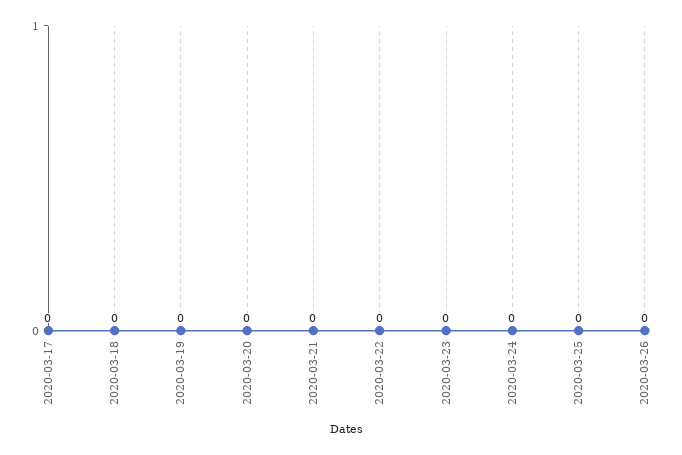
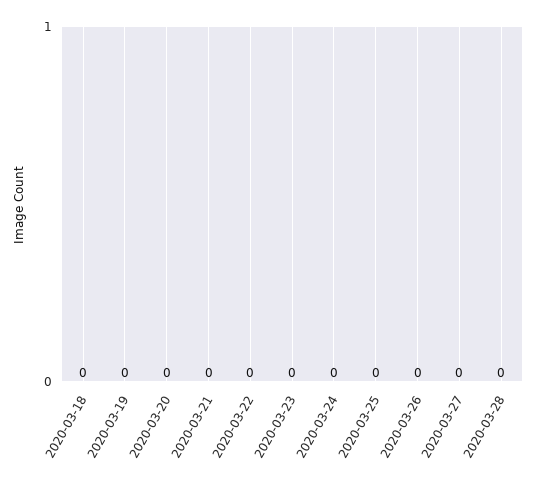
2020-03-17: 0 -> none
2020-03-27: none -> 0
2020-03-28: none -> 0

